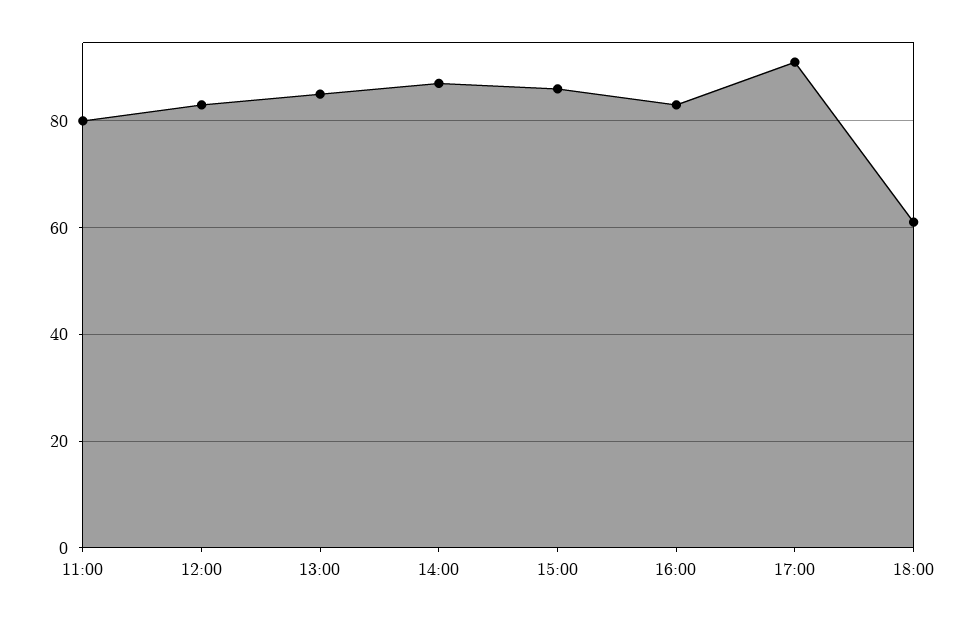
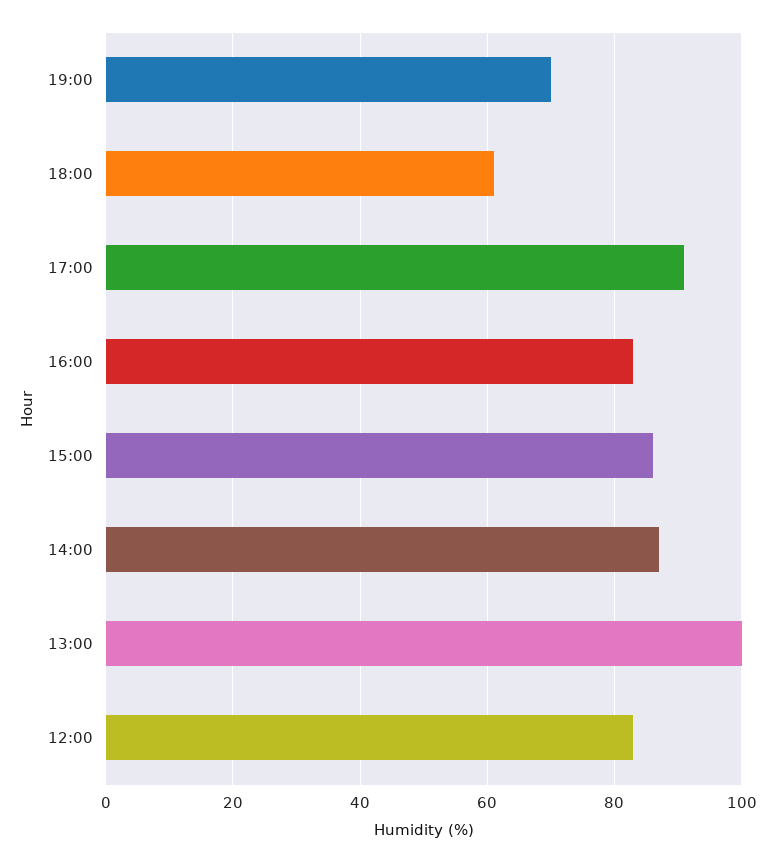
11:00: 80 -> none
13:00: 85 -> 100
19:00: none -> 70

